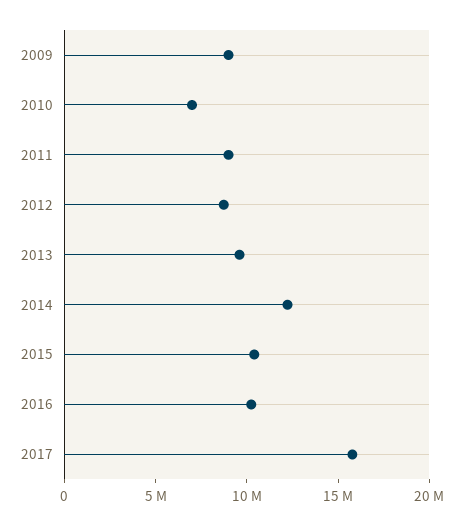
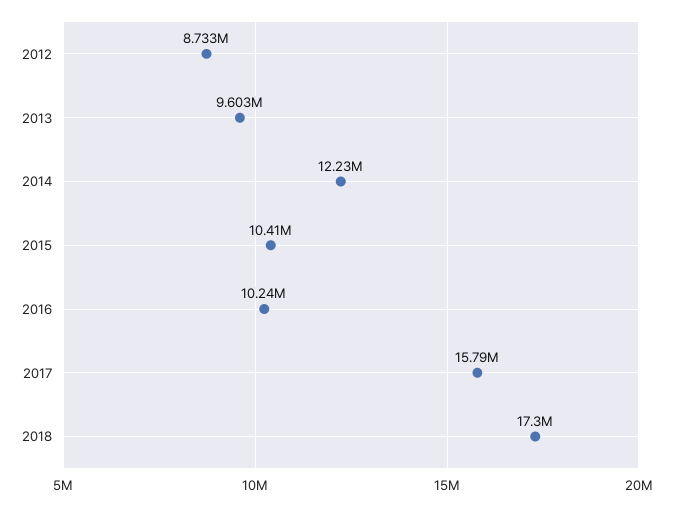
2009: 9000000 -> none
2010: 7000000 -> none
2011: 9000000 -> none
2018: none -> 17300000

